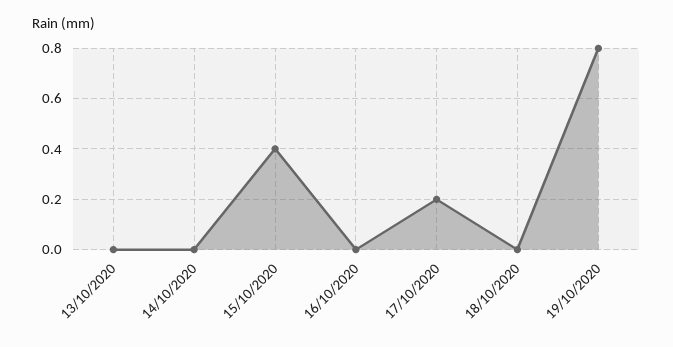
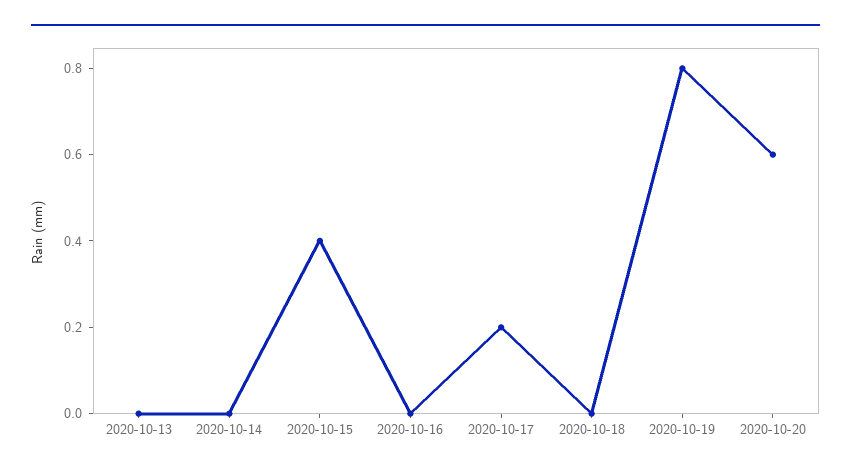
2020-10-20: none -> 0.6

